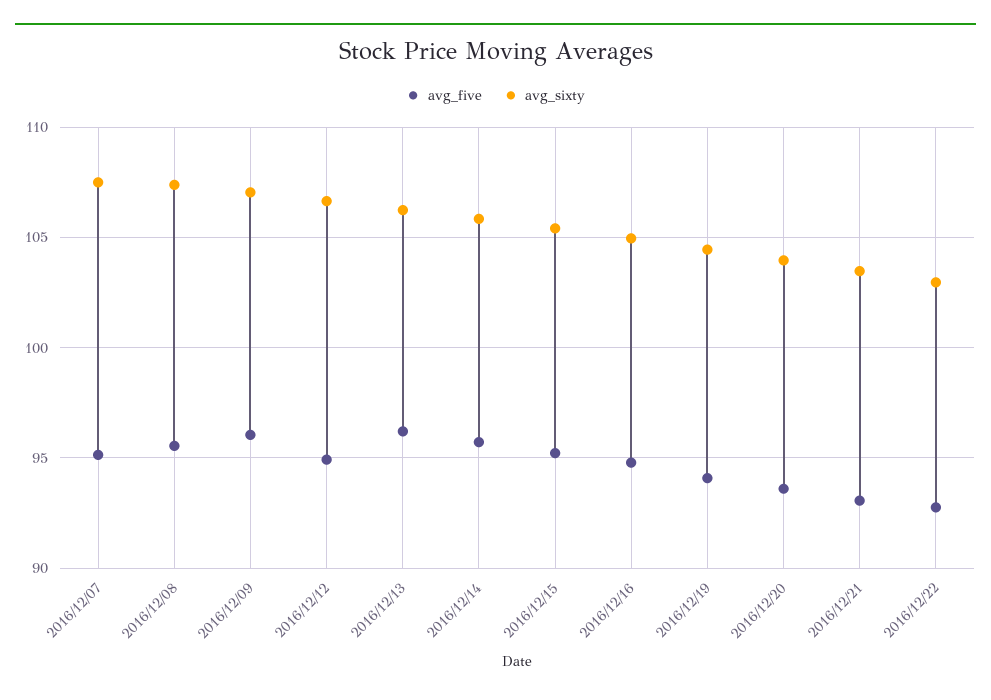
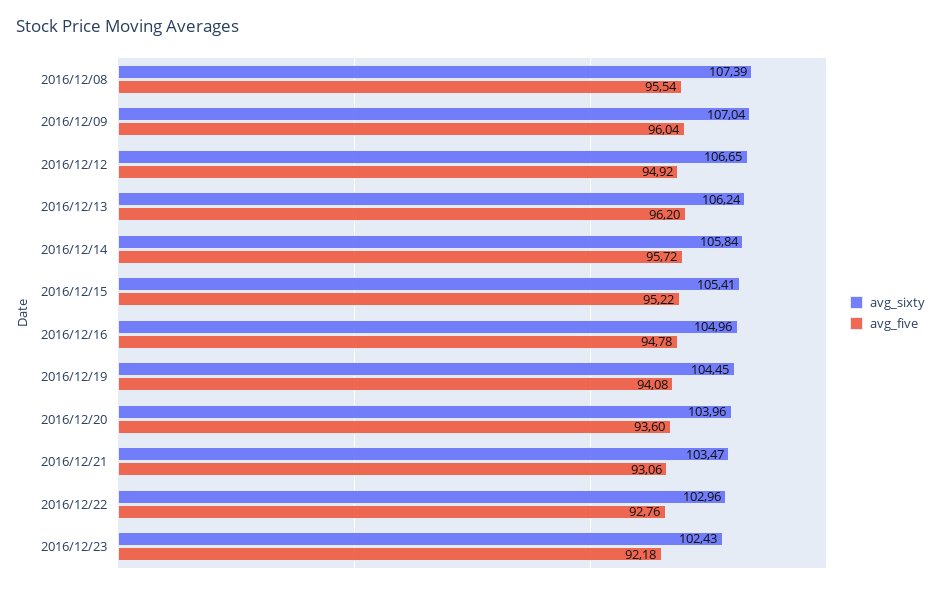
avg_five, 2016/12/07: 95 -> none
avg_sixty, 2016/12/07: 107.5 -> none
avg_sixty, 2016/12/23: none -> 102.43
avg_five, 2016/12/23: none -> 92.18

